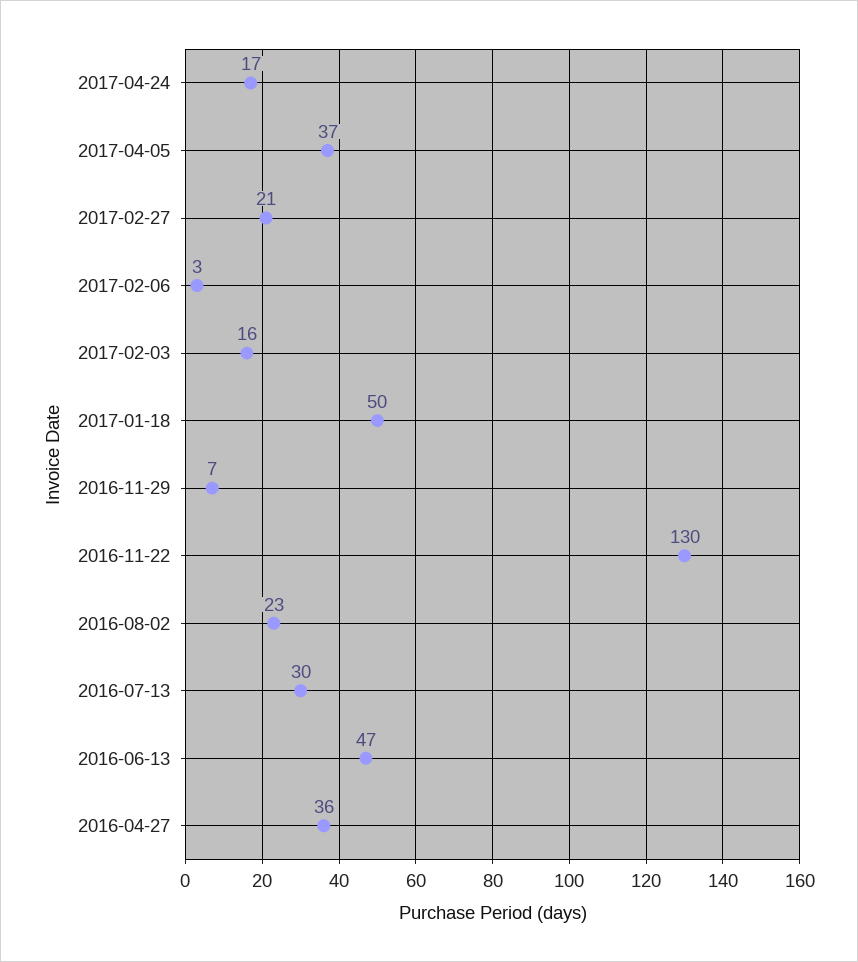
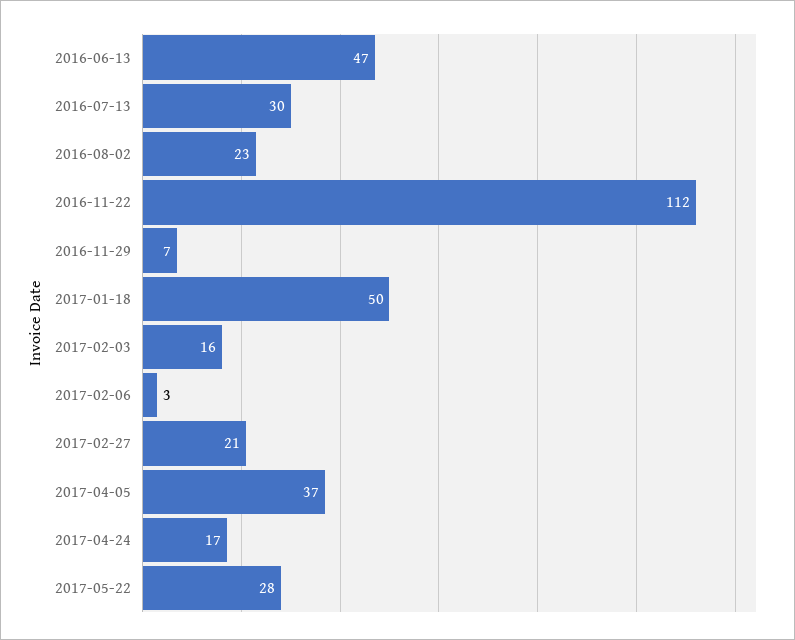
2016-11-22: 130 -> 112
2016-04-27: 36 -> none
2017-05-22: none -> 28

